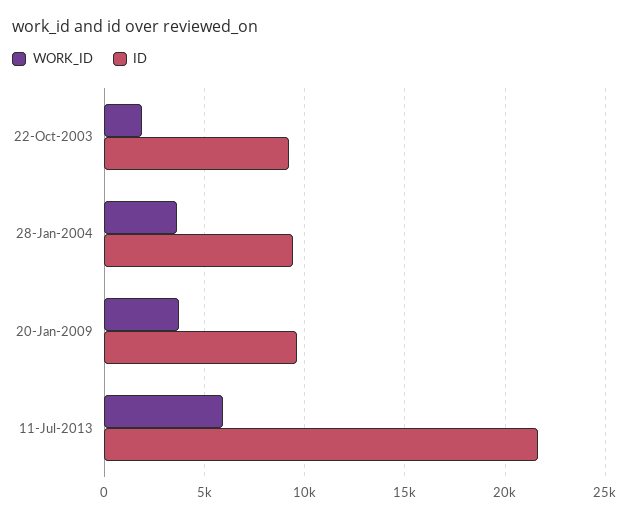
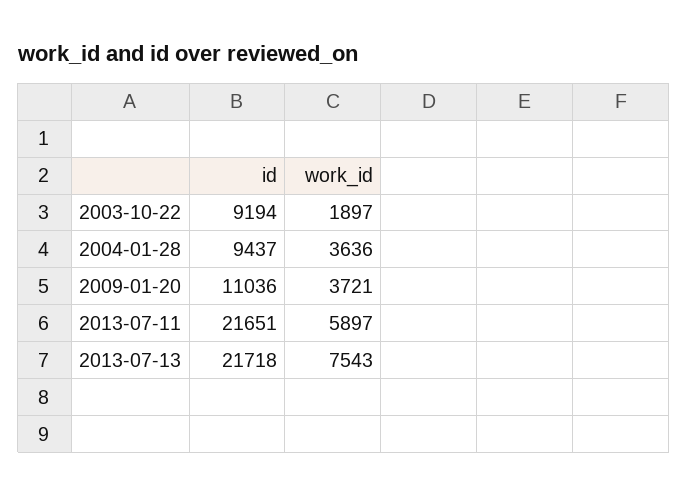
ID, 20-Jan-2009: 9500 -> 11036
ID, 2013-07-13: none -> 21718
WORK_ID, 2013-07-13: none -> 7543

